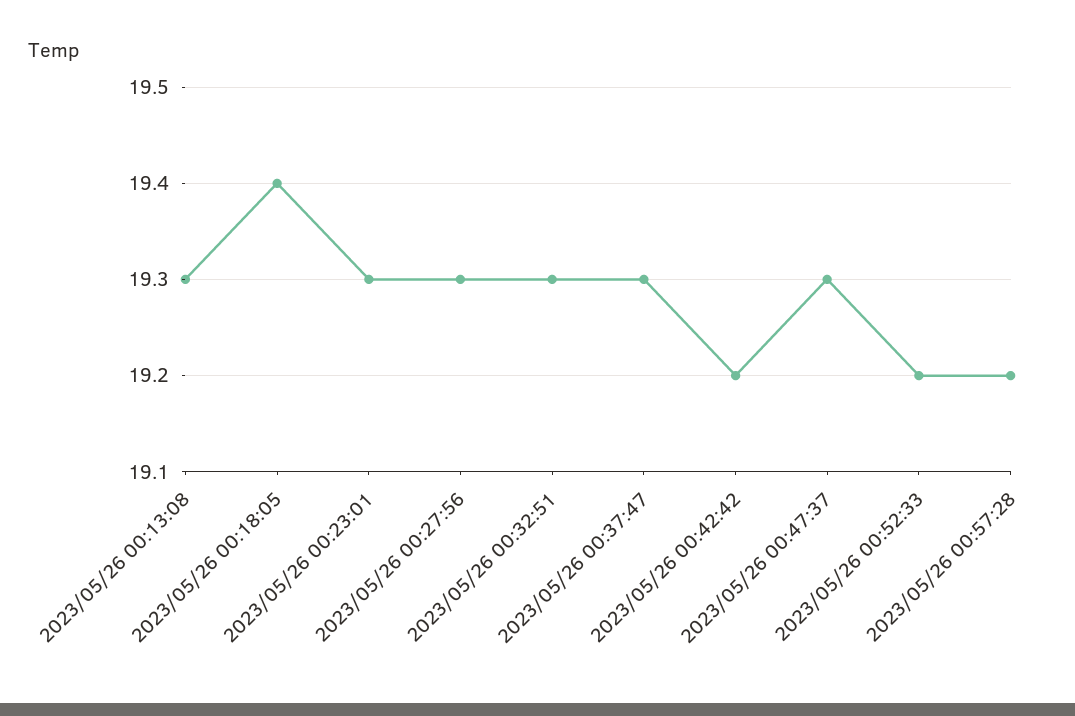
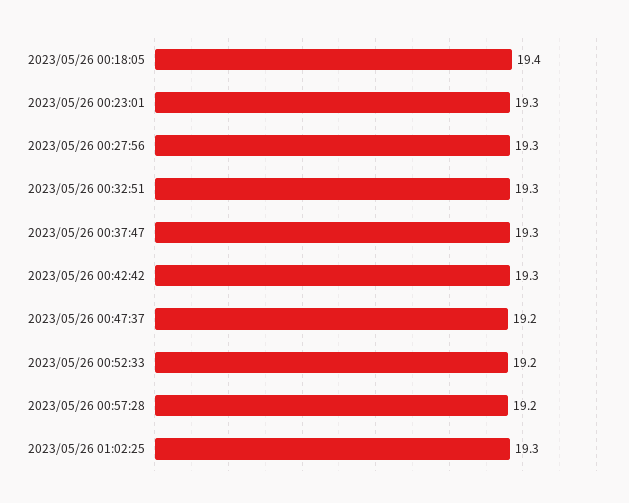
2023/05/26 00:13:08: 19.3 -> none
2023/05/26 00:42:42: 19.2 -> 19.3
2023/05/26 00:47:37: 19.3 -> 19.2
2023/05/26 01:02:25: none -> 19.3

